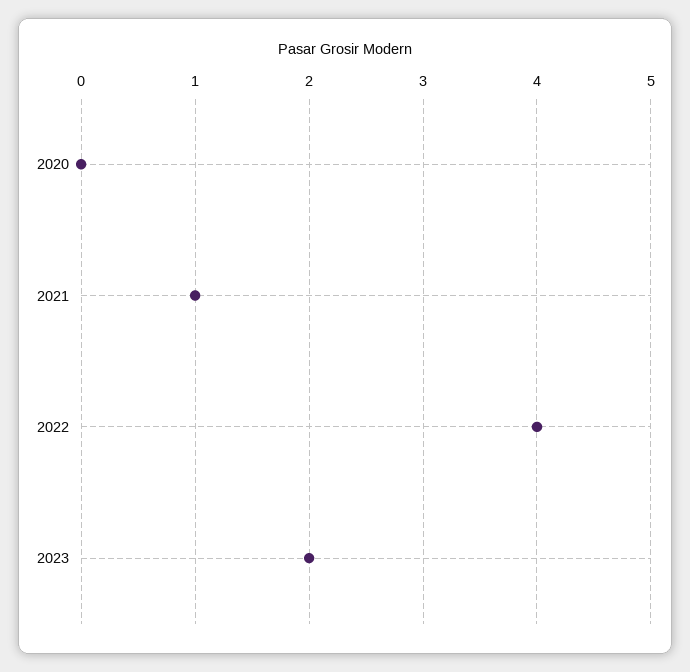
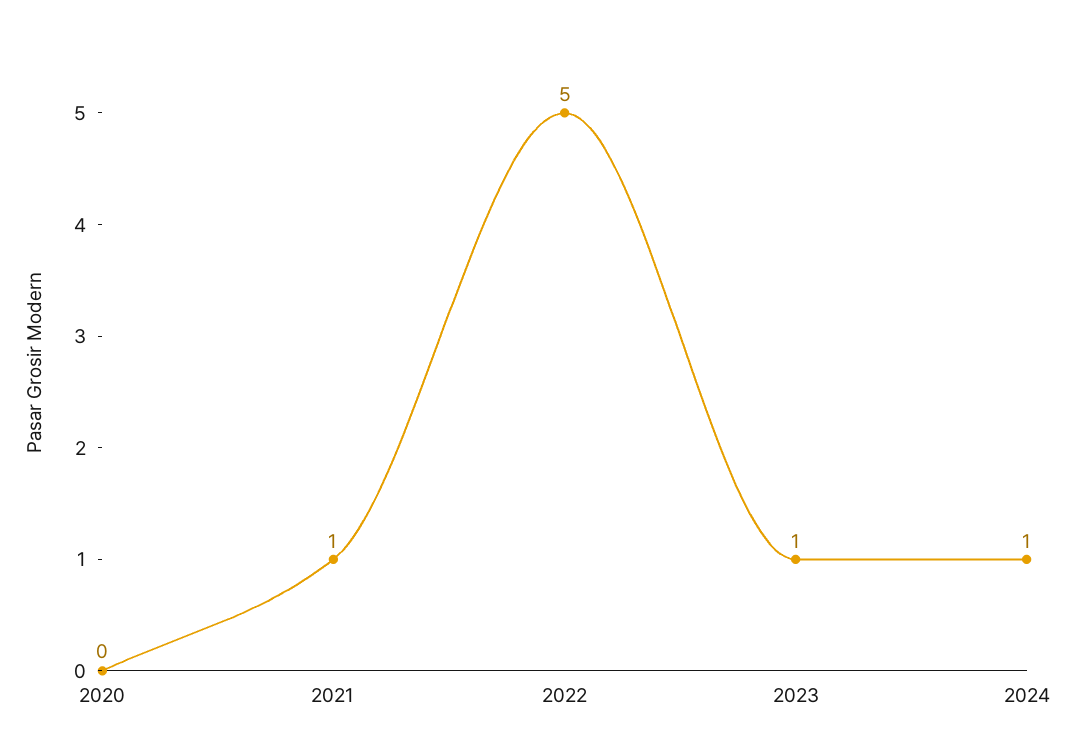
2022: 4 -> 5
2023: 2 -> 1
2024: none -> 1

